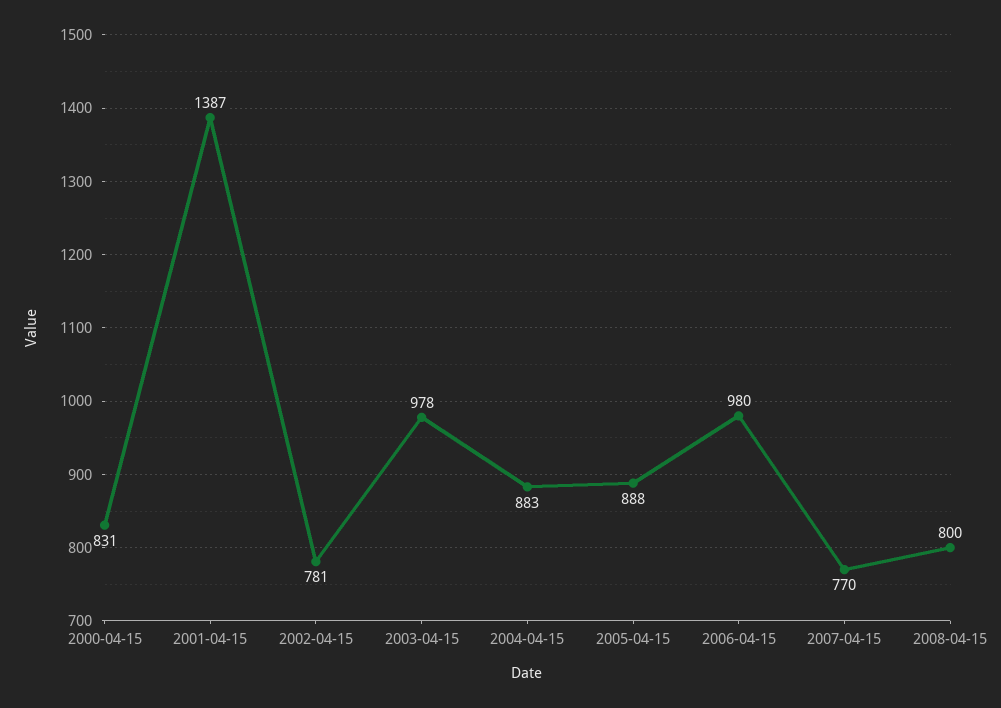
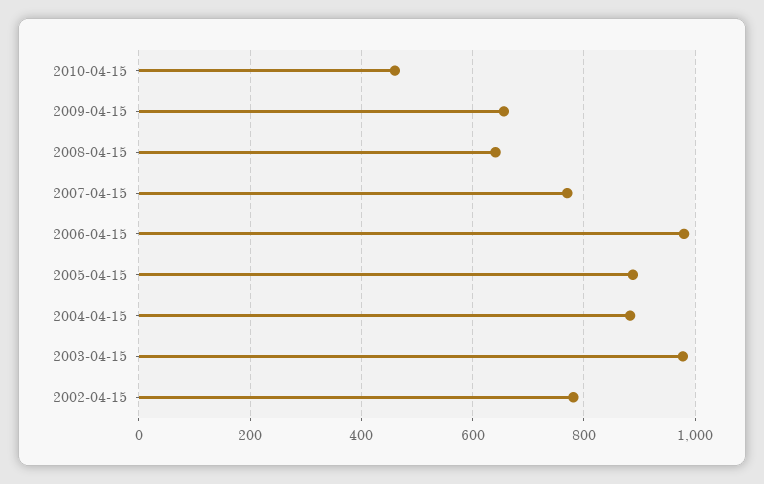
2000-04-15: 831 -> none
2001-04-15: 1387 -> none
2008-04-15: 800 -> 640
2010-04-15: none -> 460
2009-04-15: none -> 660

